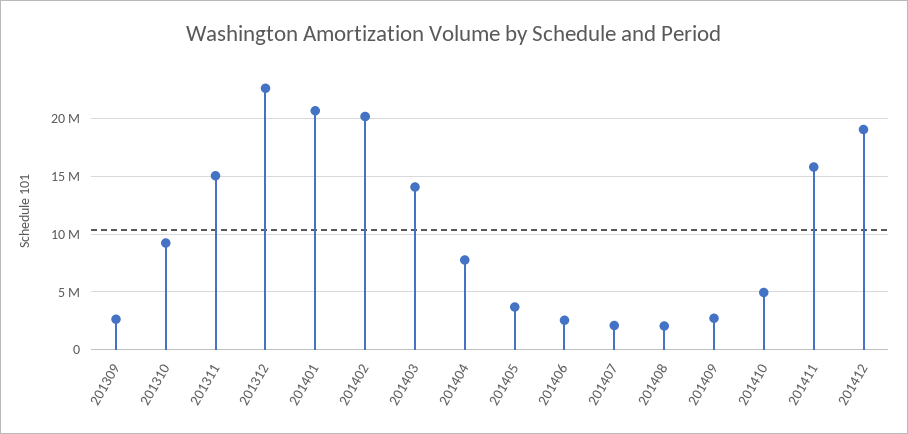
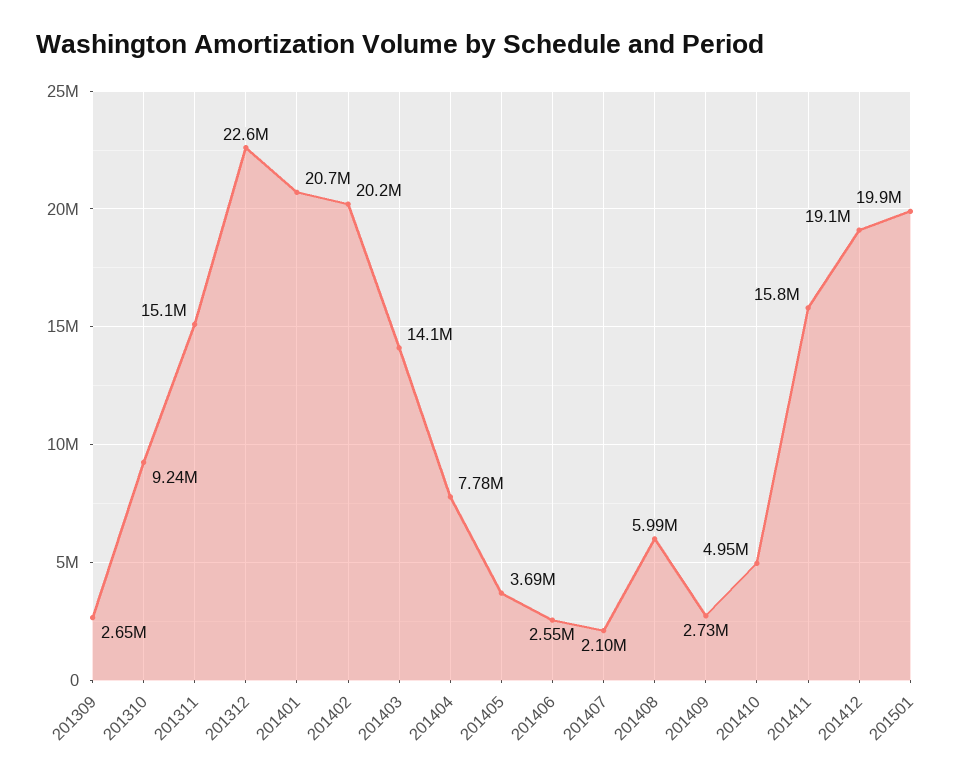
201408: 2000000 -> 5990000
201501: none -> 19900000

